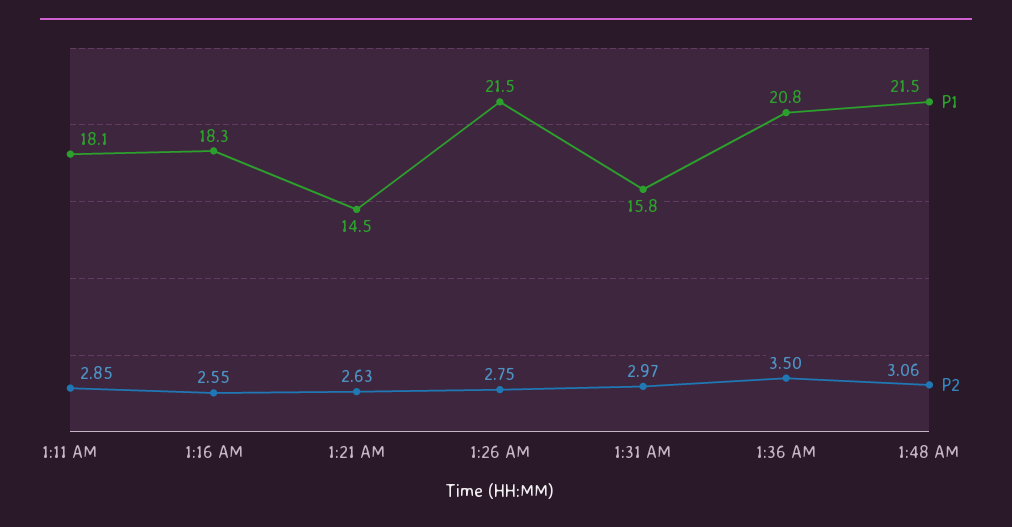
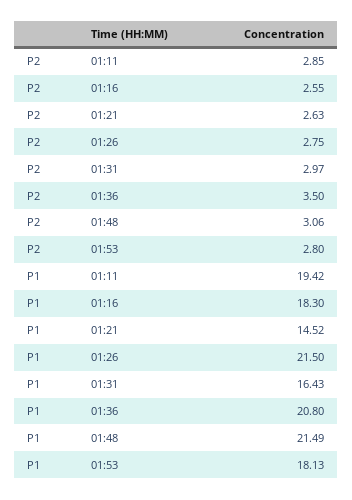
P1, 1:11 AM: 18.1 -> 19.42
P1, 1:31 AM: 15.8 -> 16.43
P2, 01:53: none -> 2.8
P1, 01:53: none -> 18.13

